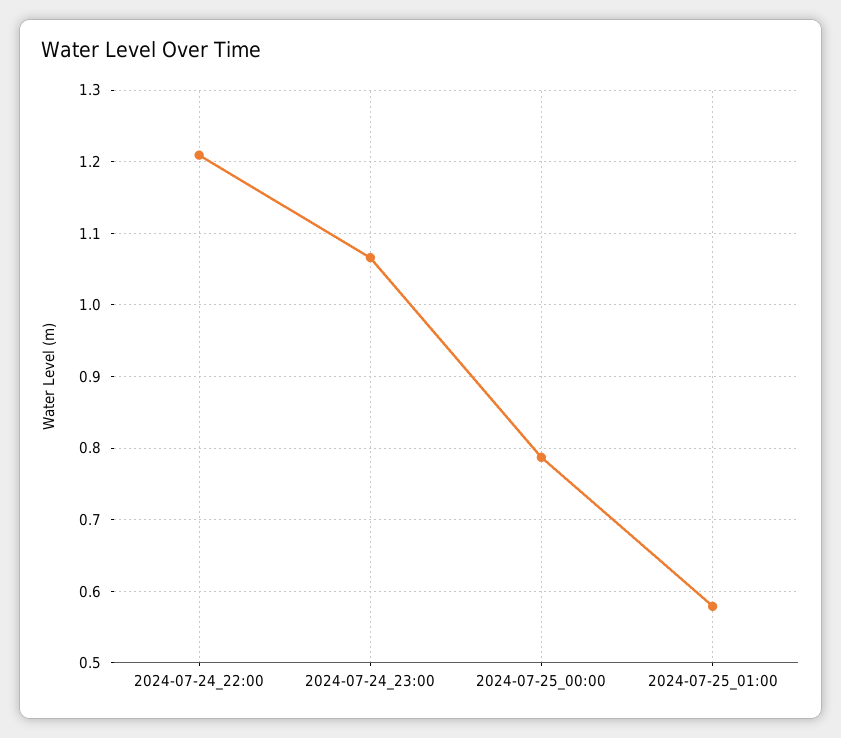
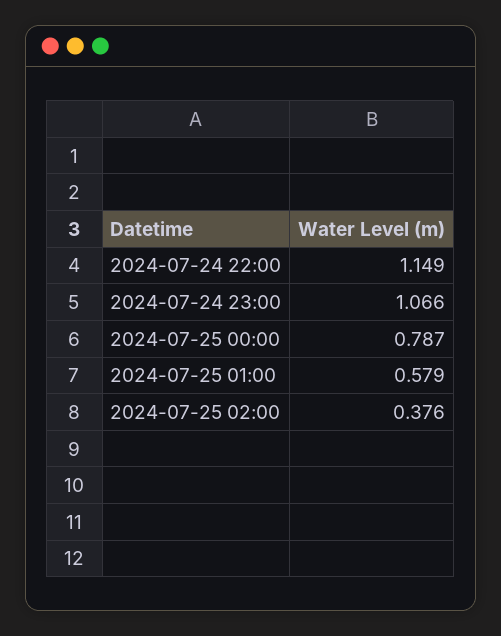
2024-07-24_22:00: 1.21 -> 1.149
2024-07-25 02:00: none -> 0.376

